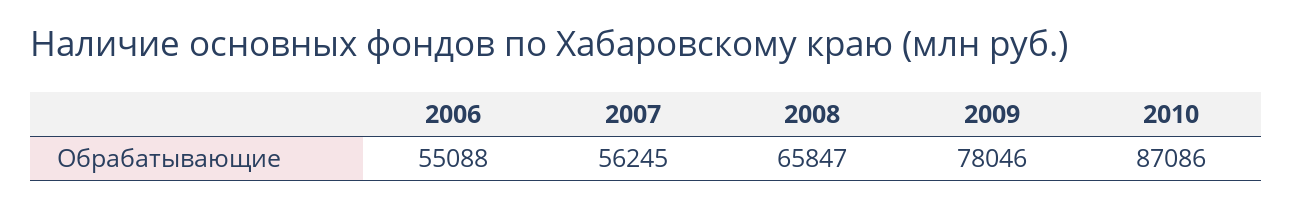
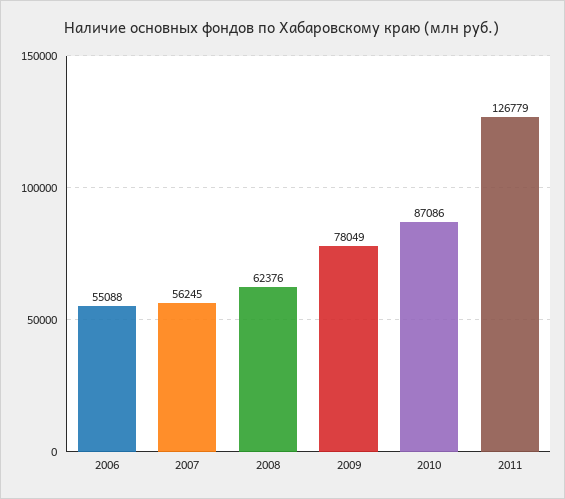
2008: 65847 -> 62376
2009: 78046 -> 78049
2011: none -> 126779

